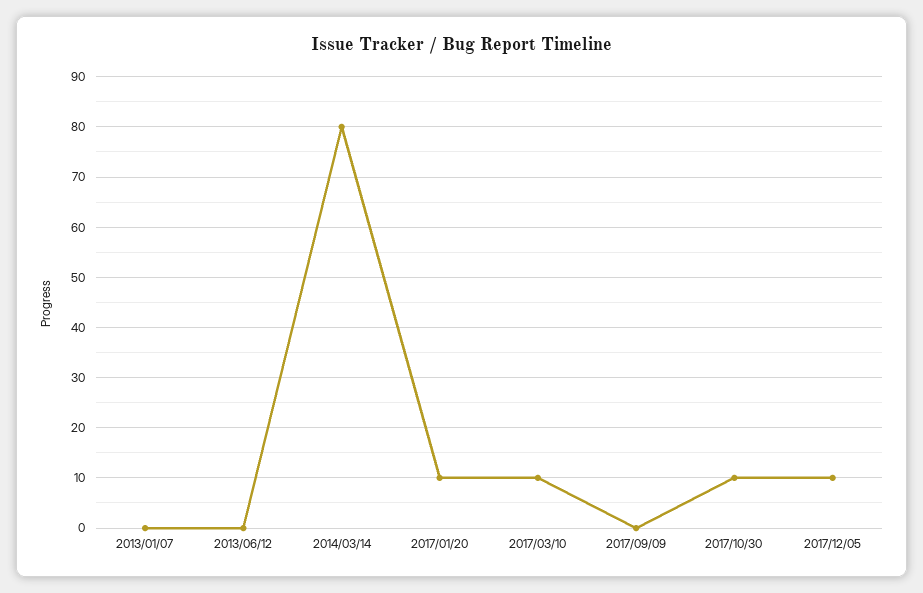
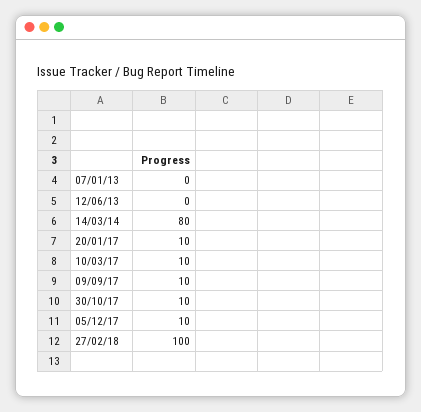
2017/09/09: 0 -> 10
27/02/18: none -> 100

